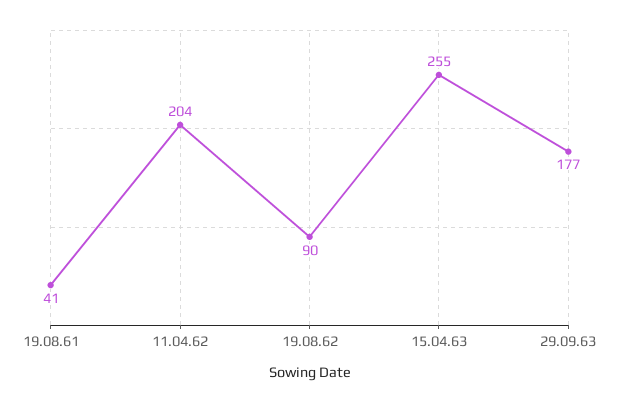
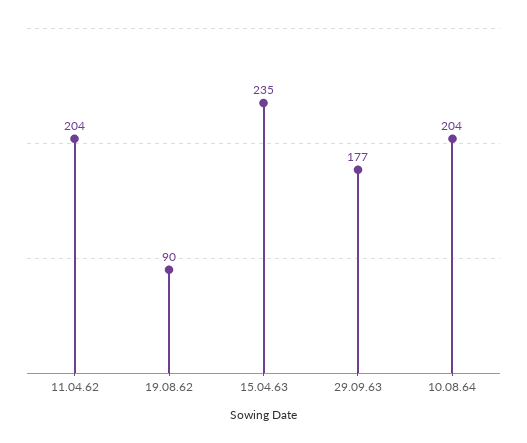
19.08.61: 41 -> none
15.04.63: 255 -> 235
10.08.64: none -> 204

